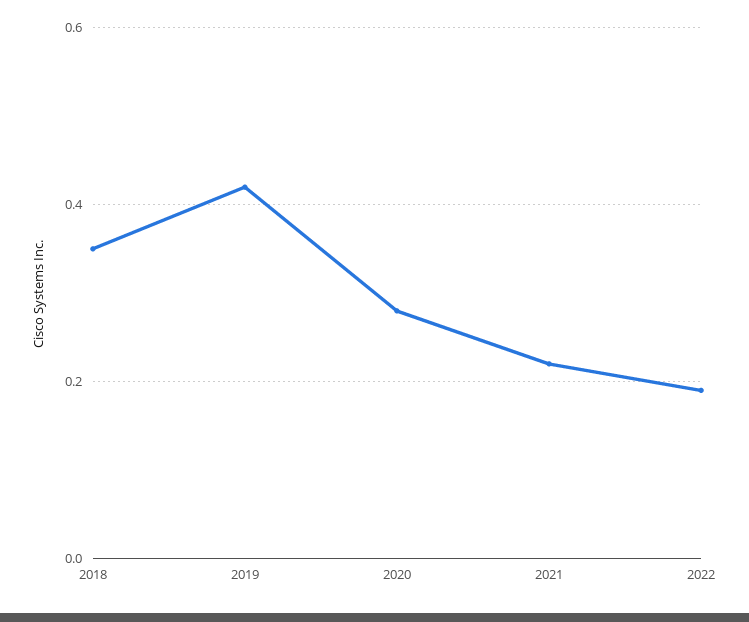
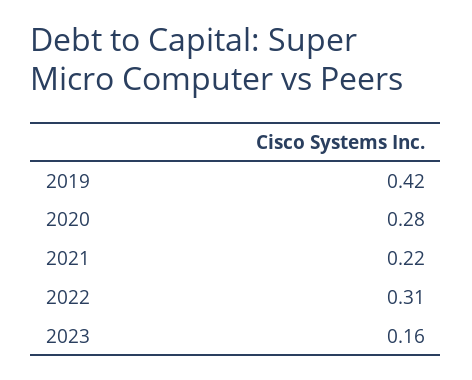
2018: 0.35 -> none
2022: 0.2 -> 0.31
2023: none -> 0.16

